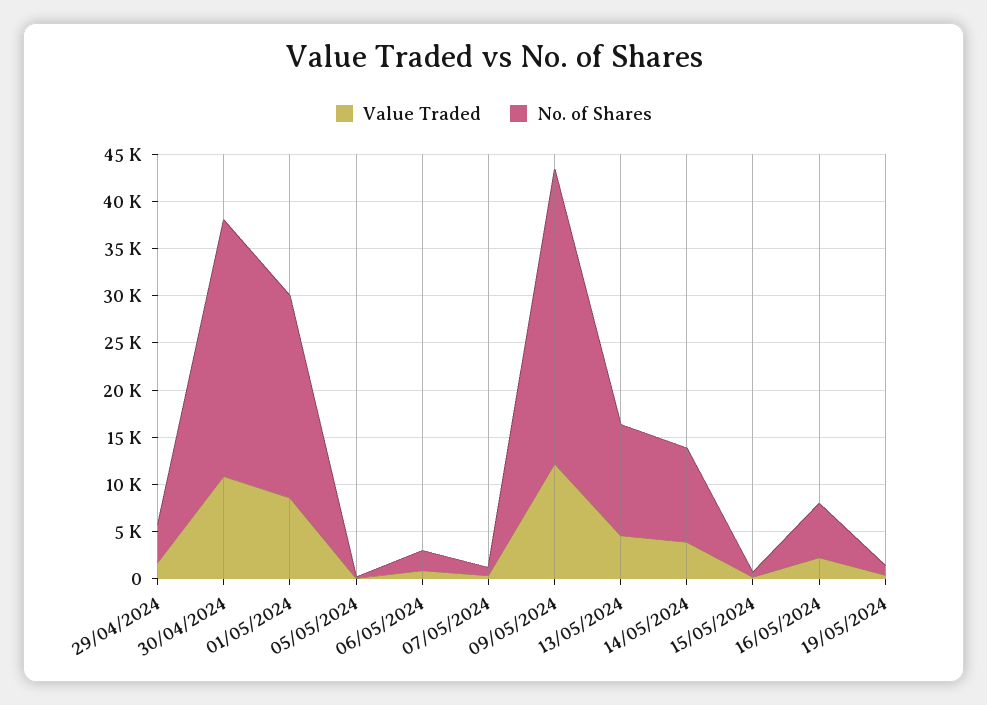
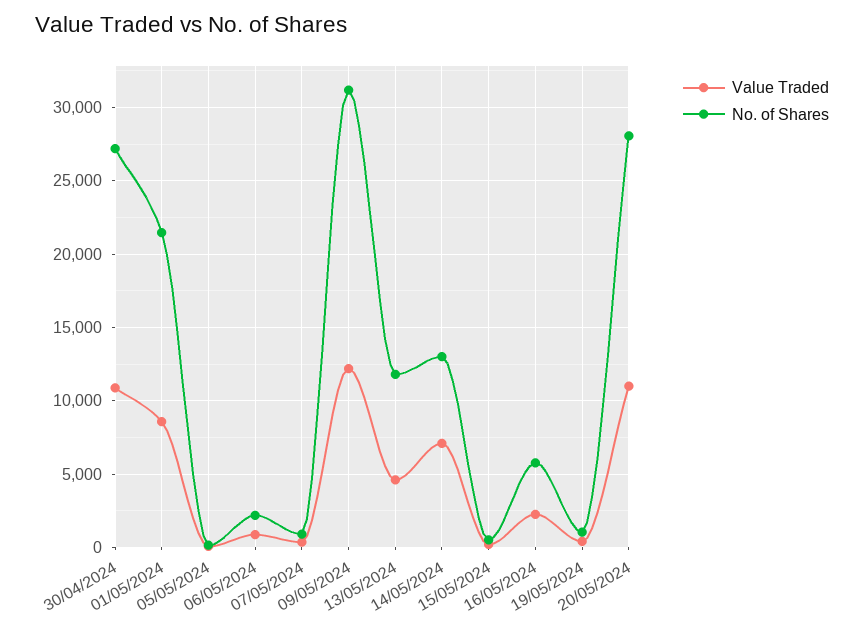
Value Traded, 29/04/2024: 2000 -> none
No. of Shares, 29/04/2024: 4000 -> none
Value Traded, 14/05/2024: 4000 -> 7000
No. of Shares, 14/05/2024: 10000 -> 13000
Value Traded, 20/05/2024: none -> 11000
No. of Shares, 20/05/2024: none -> 28000

